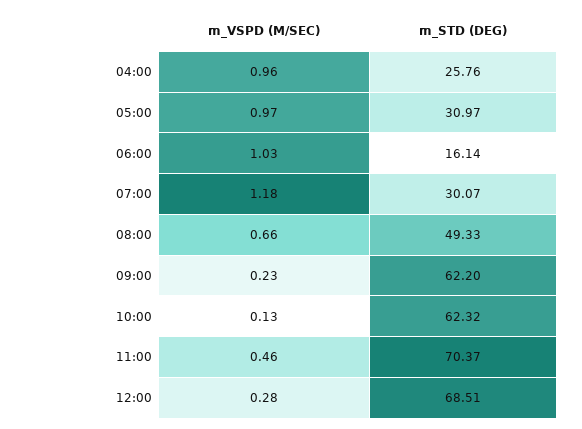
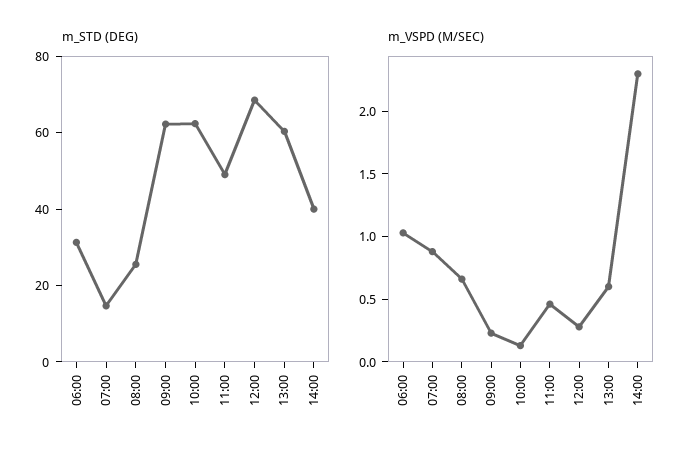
m_VSPD (M/SEC), 04:00: 0.96 -> none
m_STD (DEG), 04:00: 25.76 -> none
m_VSPD (M/SEC), 05:00: 0.97 -> none
m_STD (DEG), 05:00: 30.97 -> none
m_STD (DEG), 06:00: 16.14 -> 30
m_VSPD (M/SEC), 07:00: 1.18 -> 0.9
m_STD (DEG), 07:00: 30.07 -> 15
m_STD (DEG), 08:00: 49.33 -> 25
m_STD (DEG), 11:00: 70.37 -> 50
m_STD (DEG), 13:00: none -> 60
m_STD (DEG), 14:00: none -> 40
m_VSPD (M/SEC), 13:00: none -> 0.6
m_VSPD (M/SEC), 14:00: none -> 2.3

